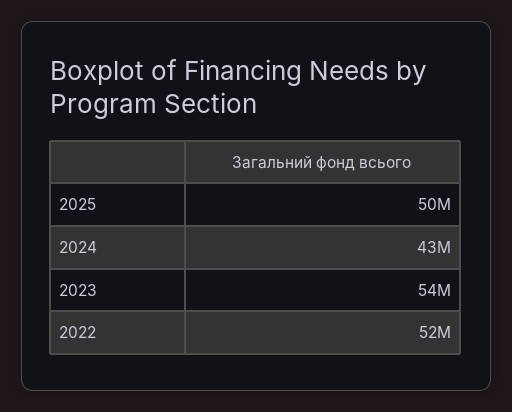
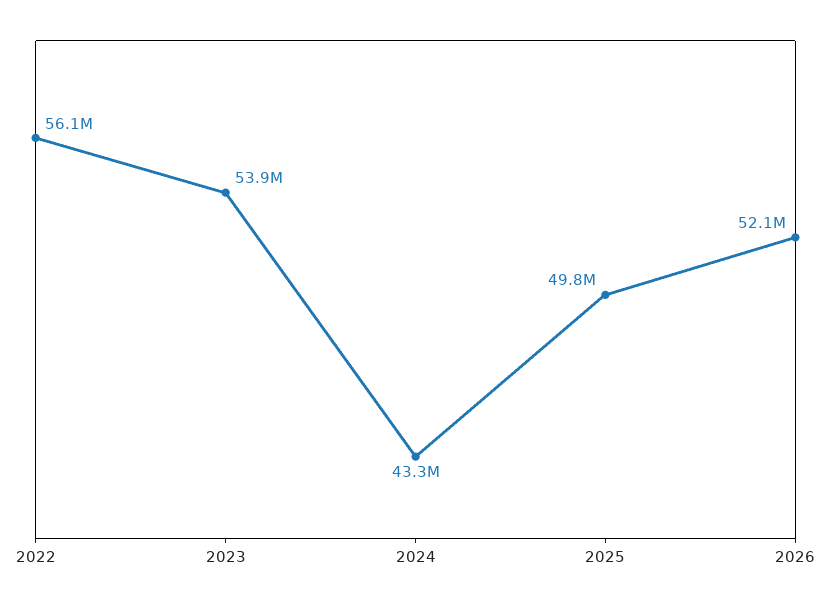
2022: 52000000 -> 56100000
2026: none -> 52100000

